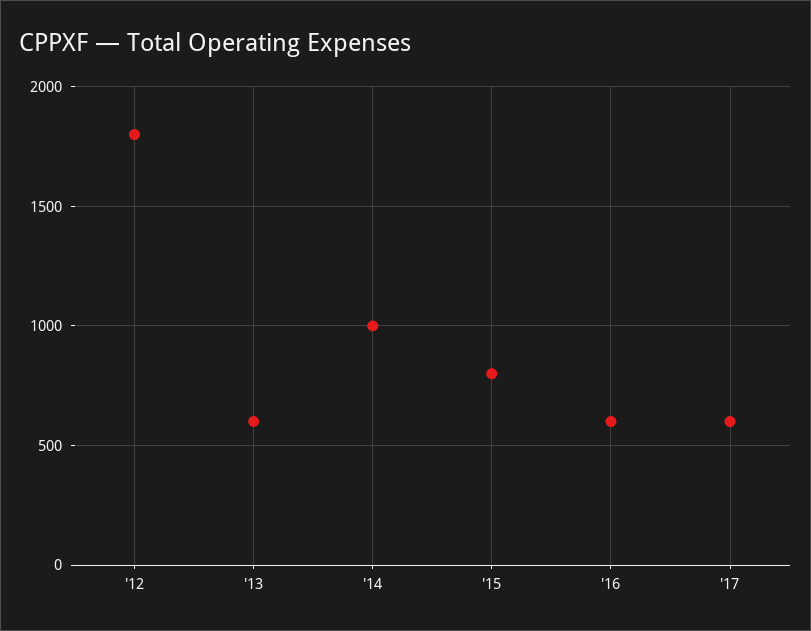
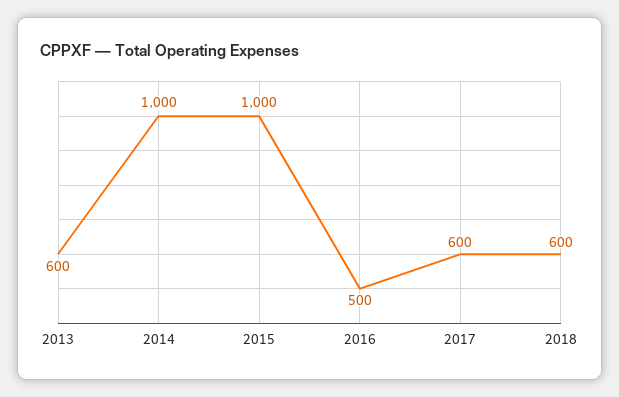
'12: 1800 -> none
'15: 800 -> 1000
'16: 600 -> 500
2018: none -> 600

